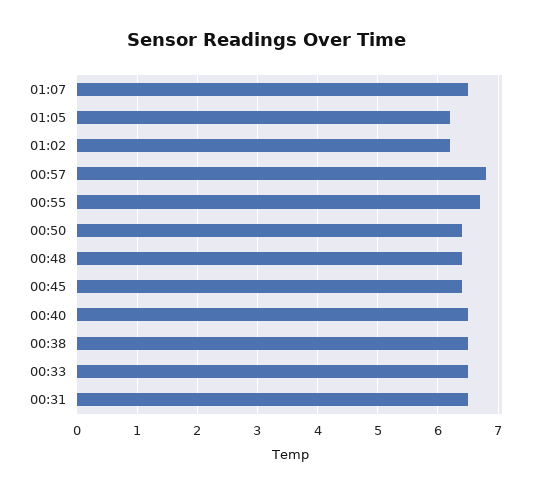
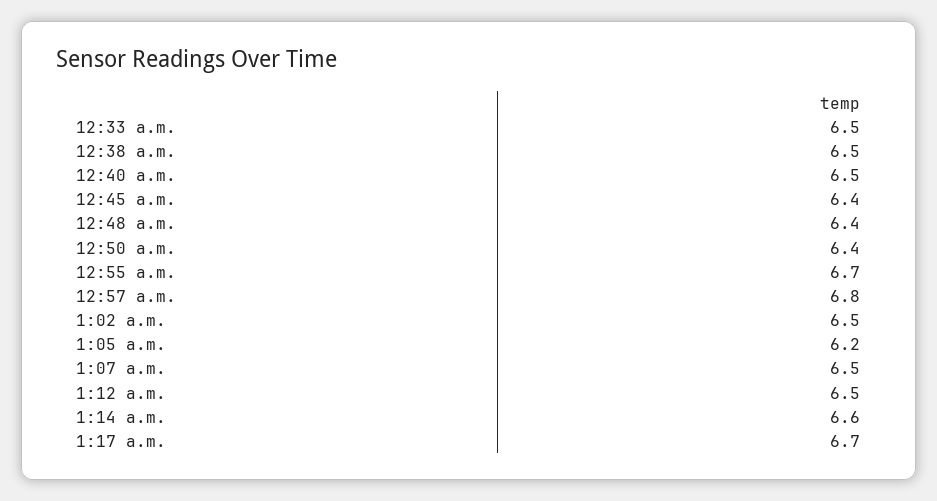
01:02: 6.2 -> 6.5
00:31: 6.5 -> none
1:12 a.m.: none -> 6.5
1:14 a.m.: none -> 6.6
1:17 a.m.: none -> 6.7

